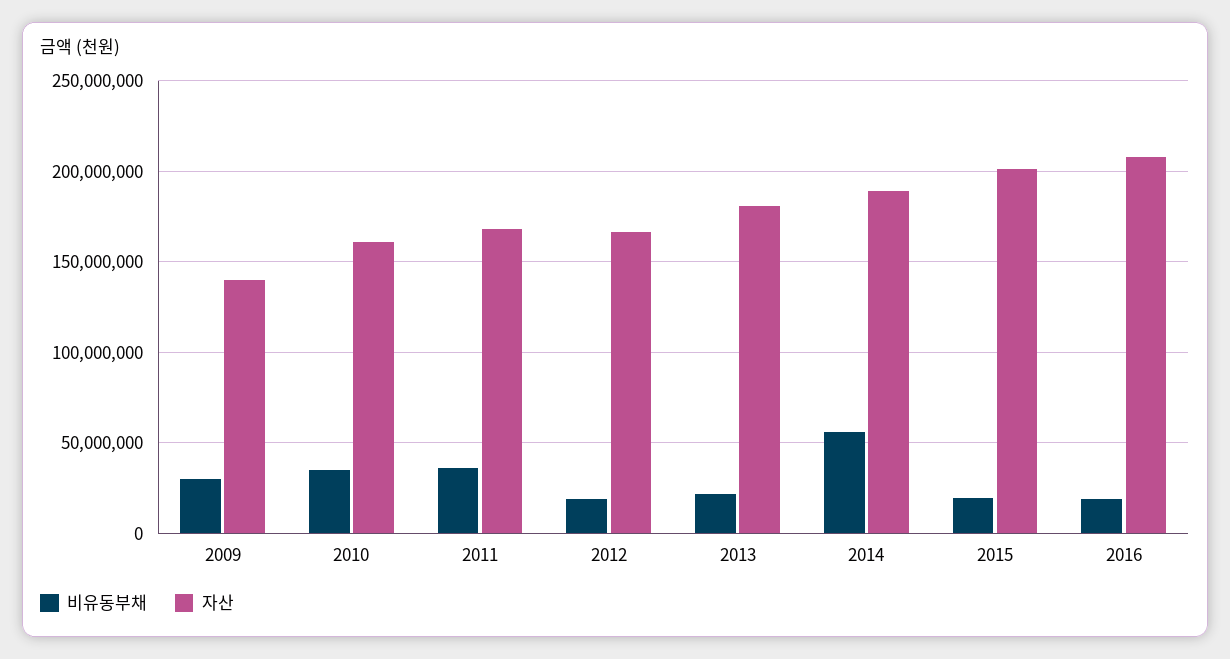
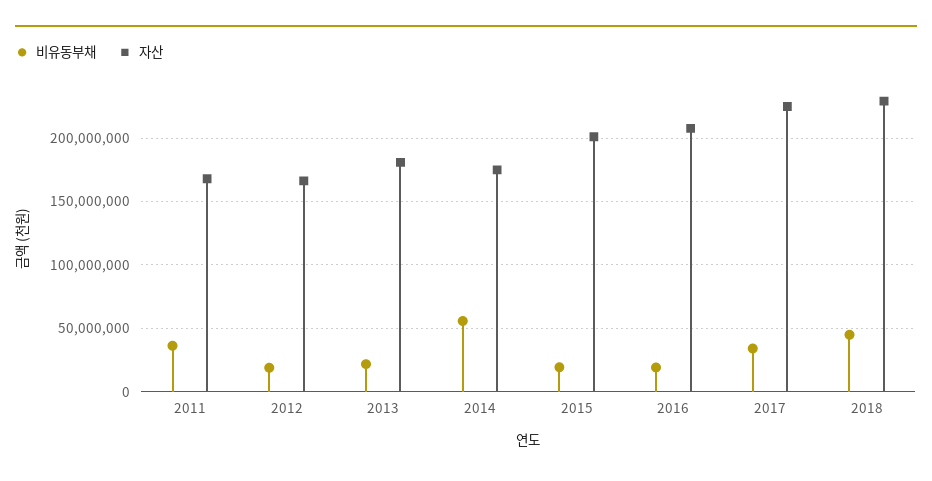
비유동부채, 2009: 30000000 -> none
자산, 2009: 140000000 -> none
비유동부채, 2010: 35000000 -> none
자산, 2010: 160000000 -> none
자산, 2014: 190000000 -> 175000000
비유동부채, 2017: none -> 35000000
자산, 2017: none -> 225000000
비유동부채, 2018: none -> 45000000
자산, 2018: none -> 230000000

